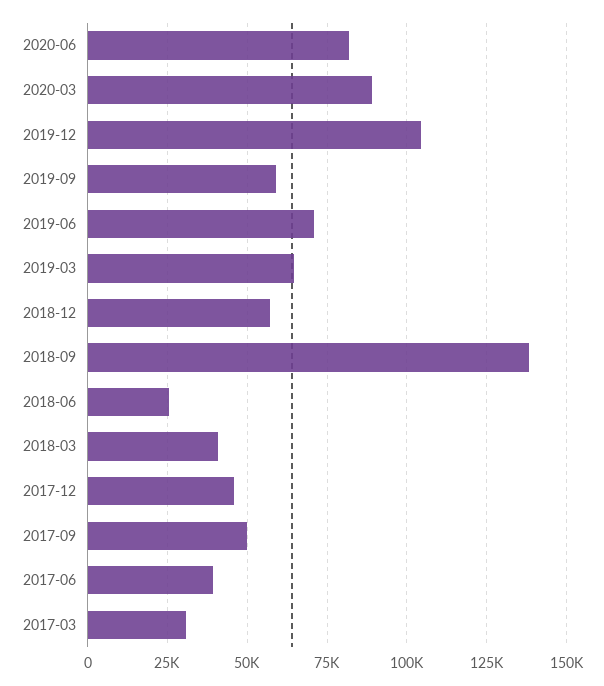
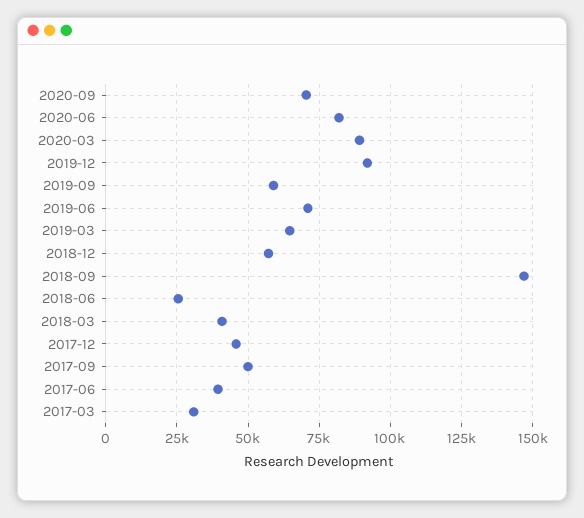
2019-12: 105000 -> 92500
2018-09: 137500 -> 147500
2020-09: none -> 70000

